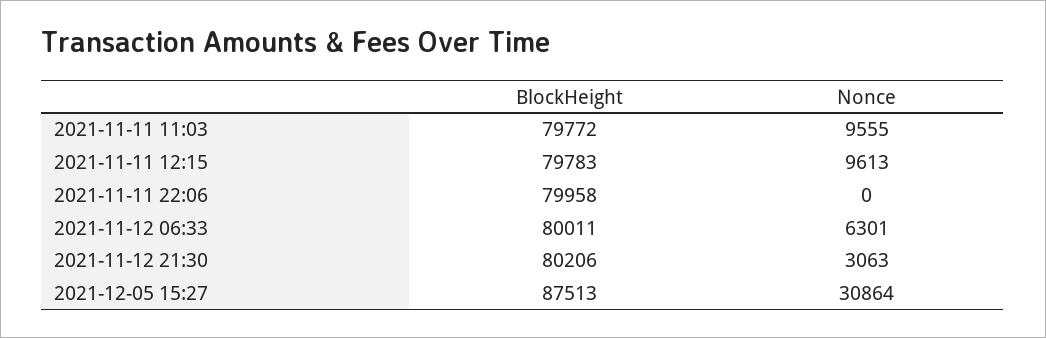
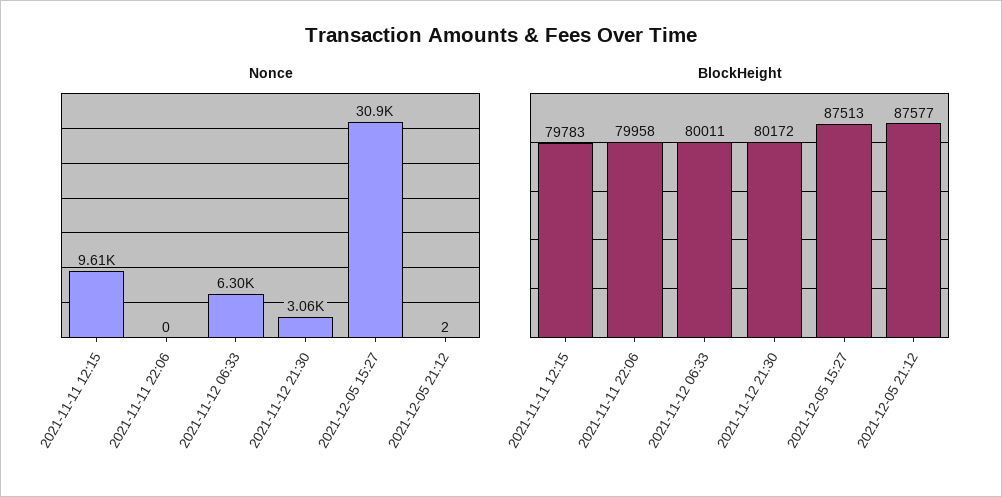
BlockHeight, 2021-11-11 11:03: 79772 -> none
Nonce, 2021-11-11 11:03: 9555 -> none
BlockHeight, 2021-11-12 21:30: 80206 -> 80172
Nonce, 2021-12-05 21:12: none -> 2
BlockHeight, 2021-12-05 21:12: none -> 87577

